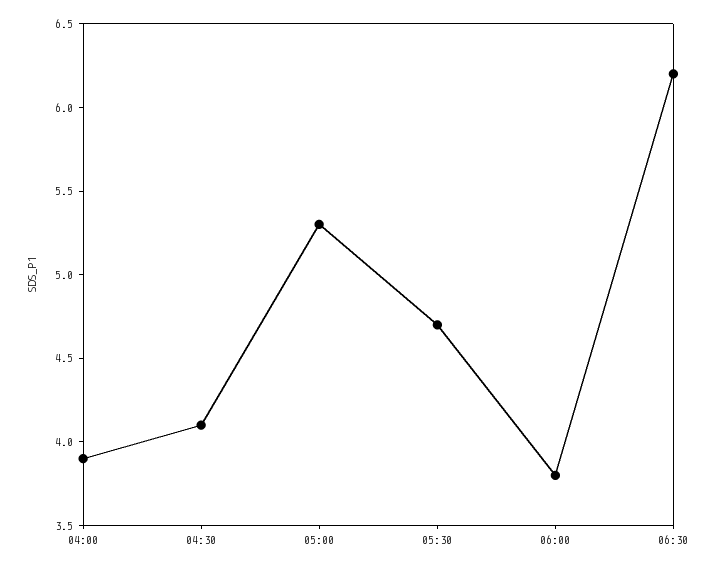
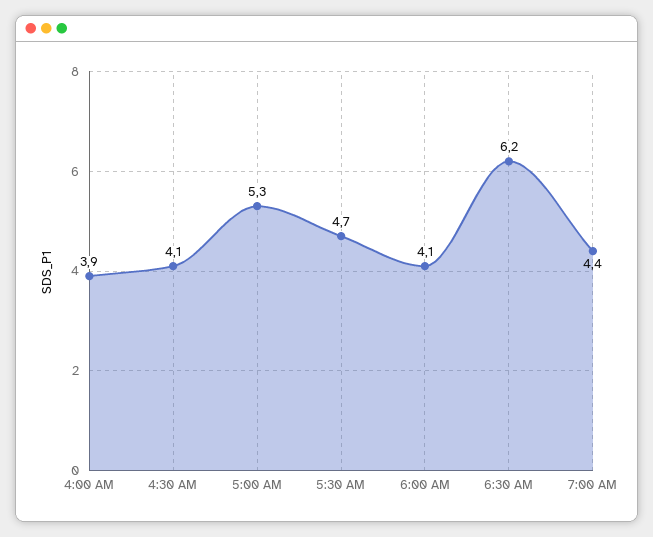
06:00: 3.8 -> 4.1
7:00 AM: none -> 4.4

